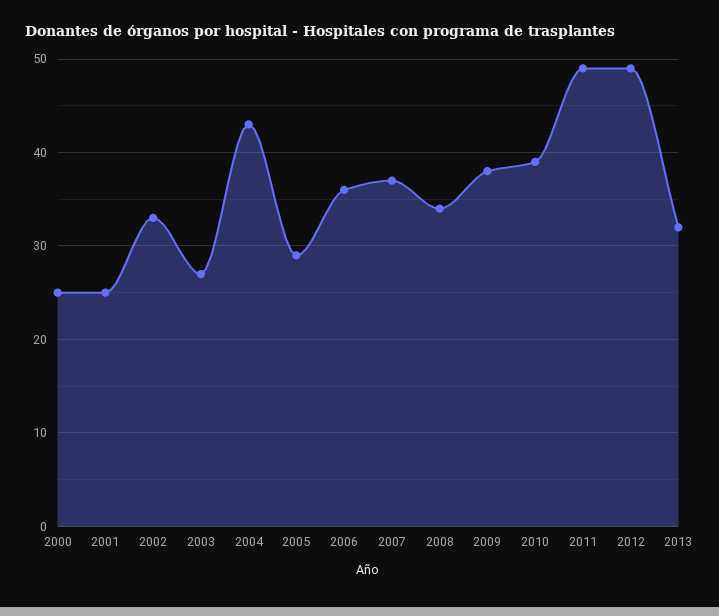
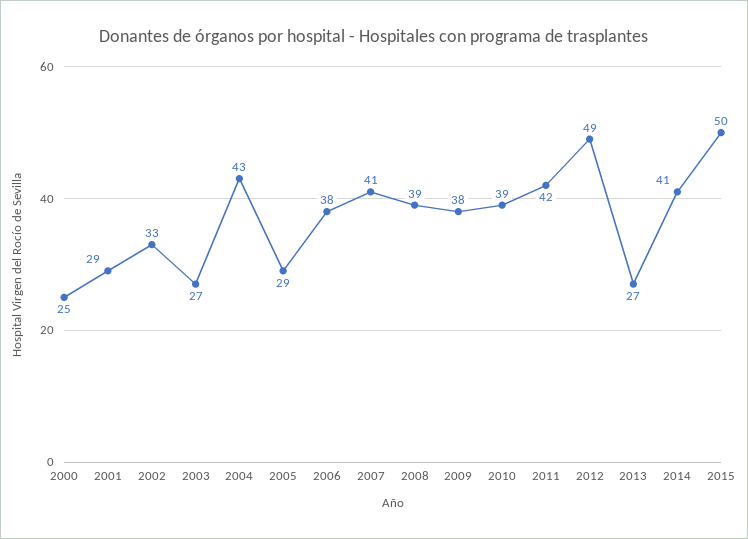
2001: 25 -> 29
2006: 36 -> 38
2007: 37 -> 41
2008: 34 -> 39
2011: 49 -> 42
2013: 32 -> 27
2014: none -> 41
2015: none -> 50

